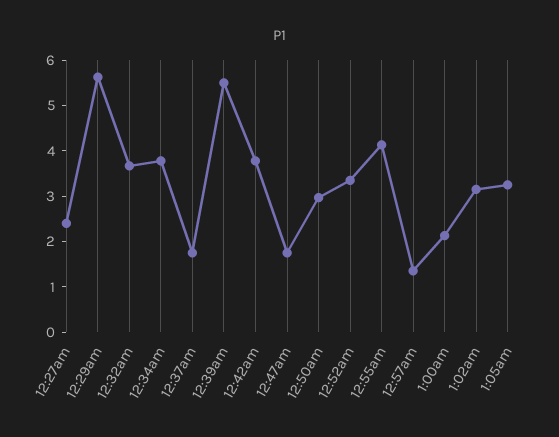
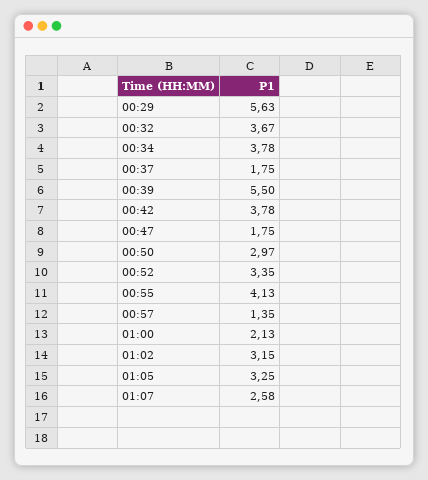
12:27am: 2.4 -> none
01:07: none -> 2.58

